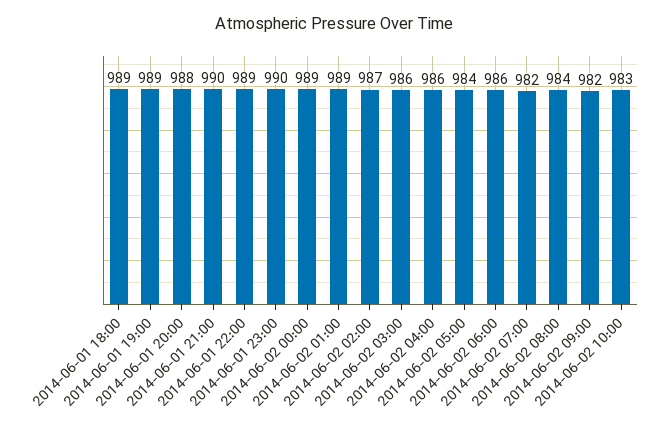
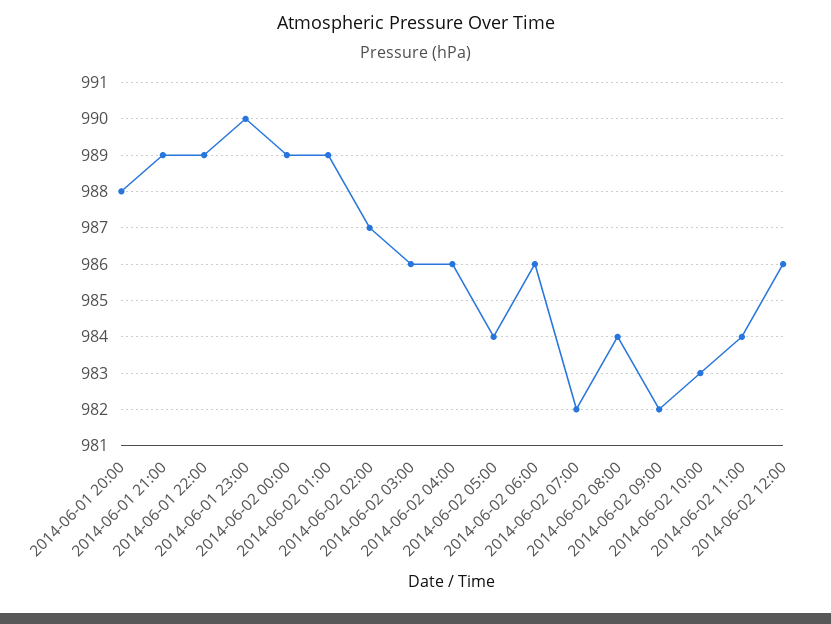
2014-06-01 18:00: 989 -> none
2014-06-01 19:00: 989 -> none
2014-06-01 21:00: 990 -> 989
2014-06-02 11:00: none -> 984
2014-06-02 12:00: none -> 986

